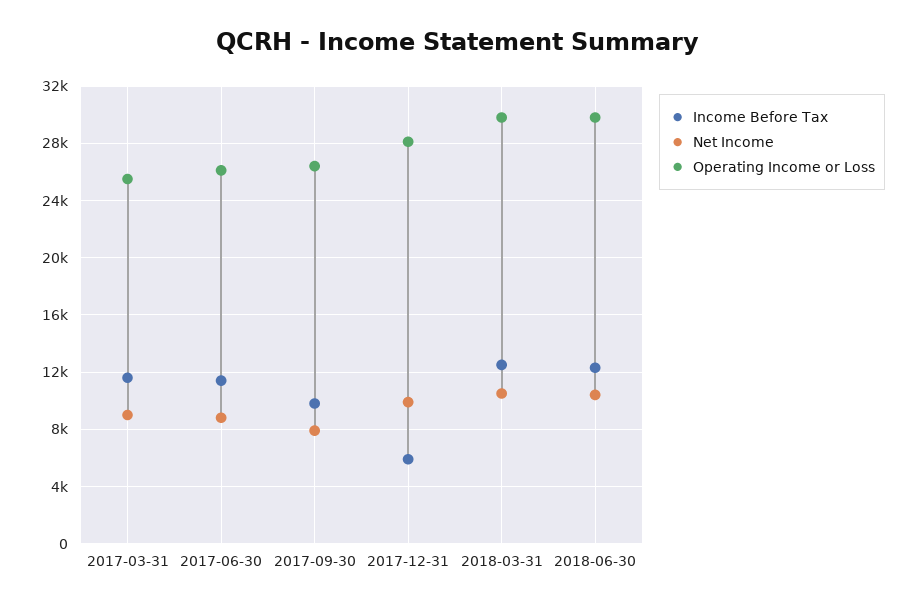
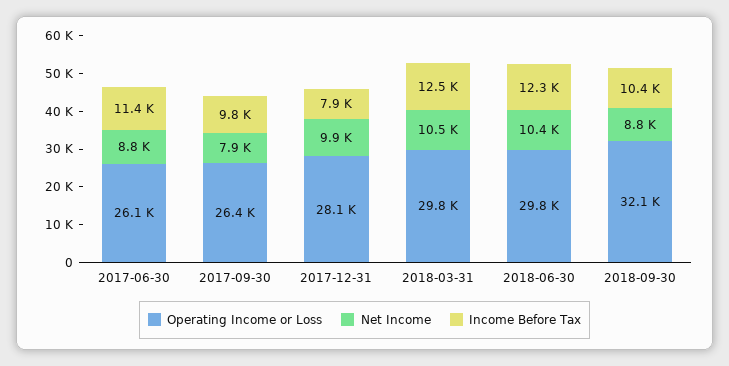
Income Before Tax, 2017-03-31: 11500 -> none
Net Income, 2017-03-31: 9000 -> none
Operating Income or Loss, 2017-03-31: 25500 -> none
Income Before Tax, 2017-12-31: 6000 -> 7900
Operating Income or Loss, 2018-09-30: none -> 32100
Net Income, 2018-09-30: none -> 8800
Income Before Tax, 2018-09-30: none -> 10400

